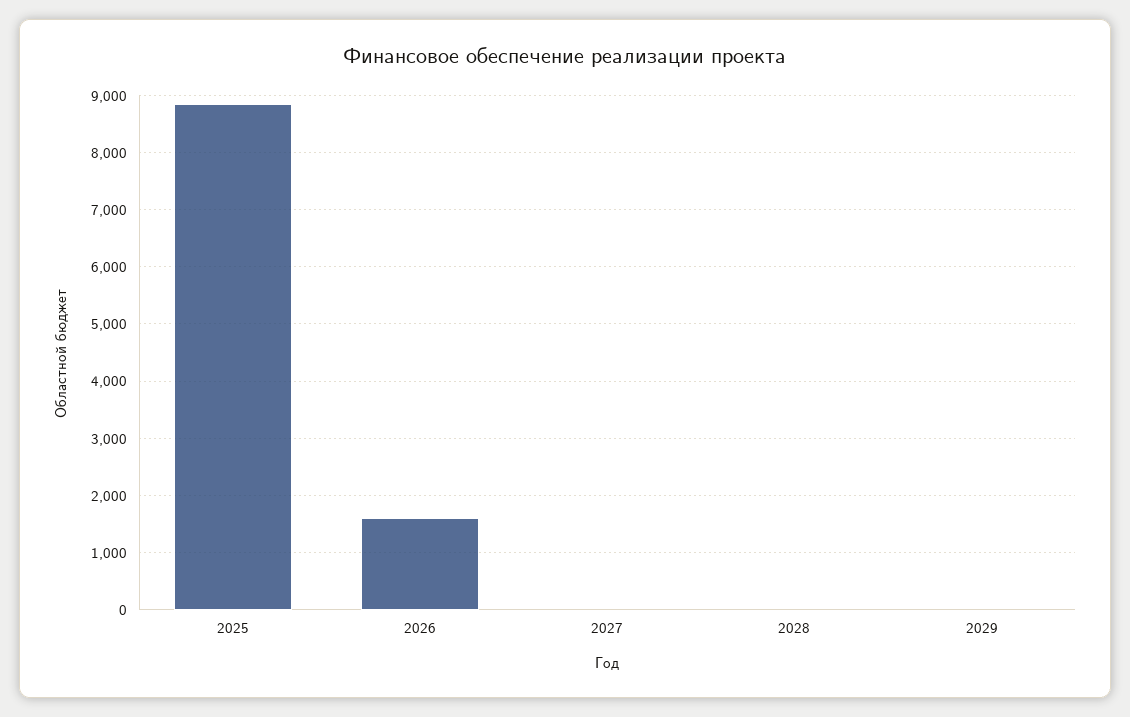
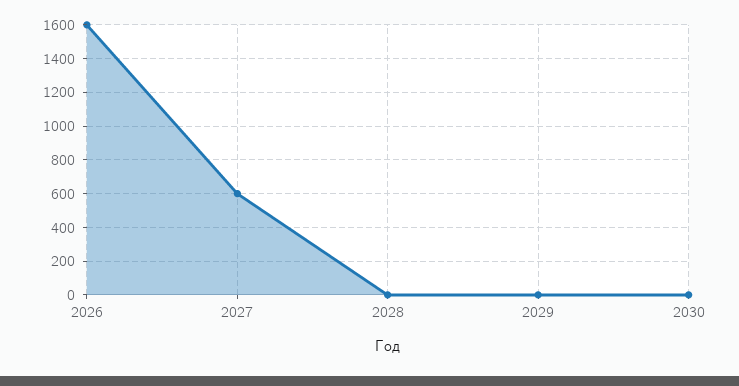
2025: 8800 -> none
2027: 0 -> 600
2030: none -> 0

